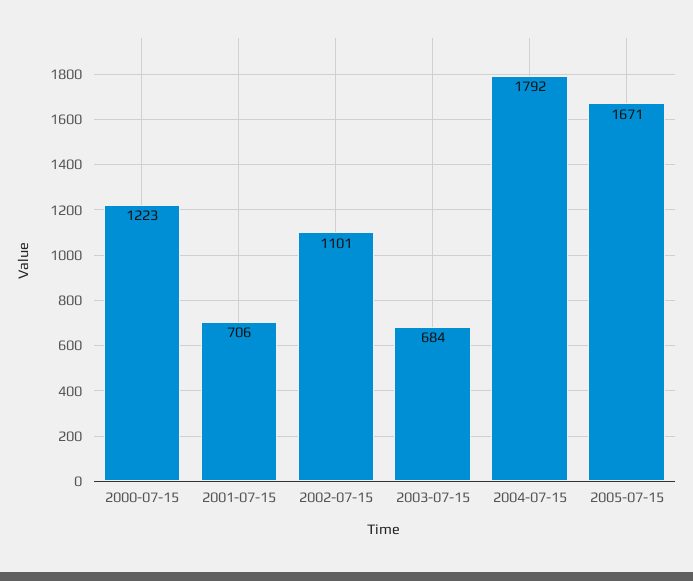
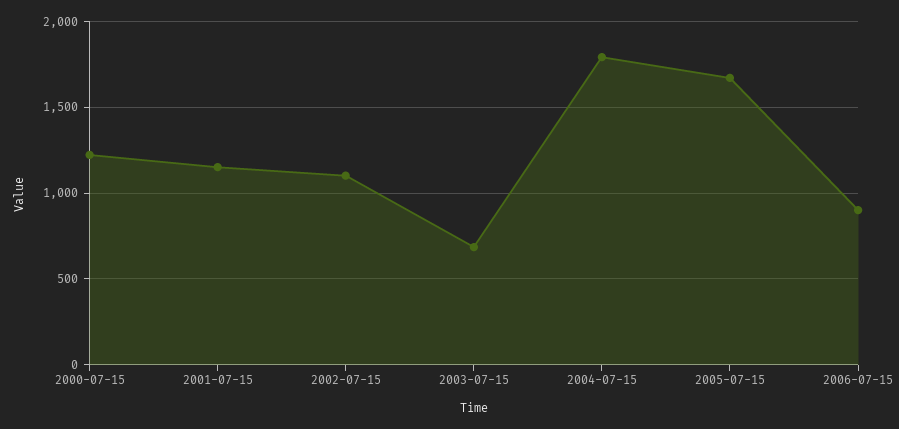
2001-07-15: 706 -> 1150
2006-07-15: none -> 900

